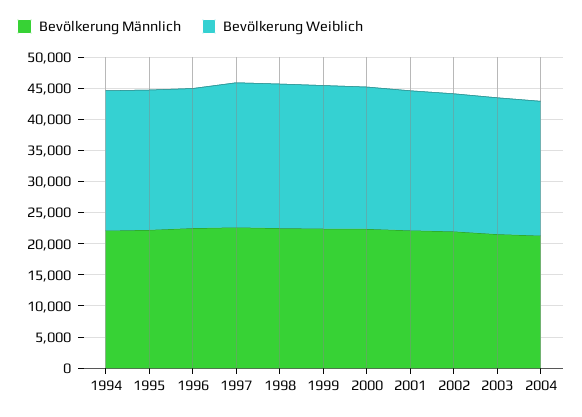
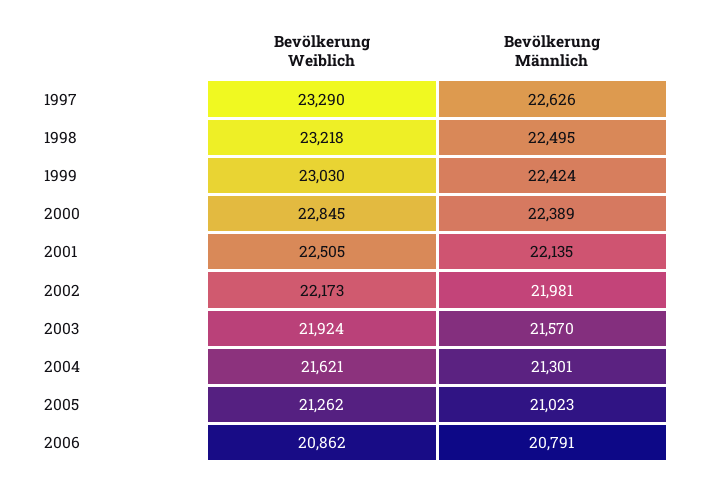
Bevölkerung Männlich, 1994: 22500 -> none
Bevölkerung Weiblich, 1994: 22500 -> none
Bevölkerung Männlich, 1995: 22500 -> none
Bevölkerung Weiblich, 1995: 22500 -> none
Bevölkerung Männlich, 1996: 22500 -> none
Bevölkerung Weiblich, 1996: 22500 -> none
Bevölkerung Weiblich, 2005: none -> 21262
Bevölkerung Männlich, 2005: none -> 21023
Bevölkerung Weiblich, 2006: none -> 20862
Bevölkerung Männlich, 2006: none -> 20791

